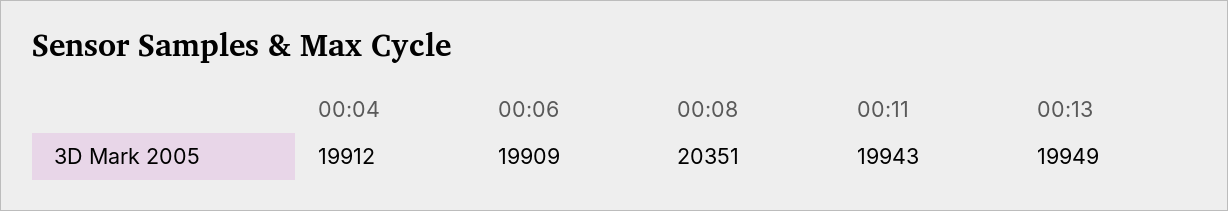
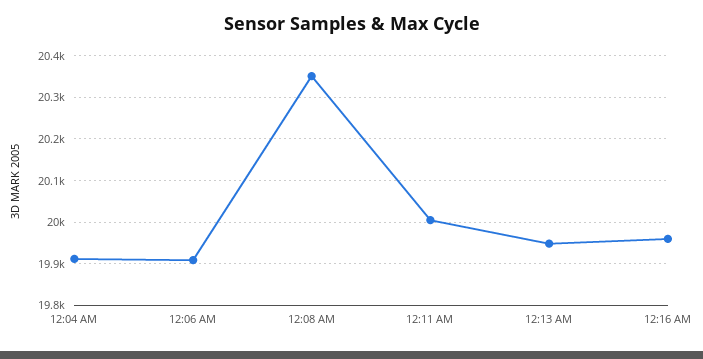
00:11: 19943 -> 20000
12:16 AM: none -> 19960

